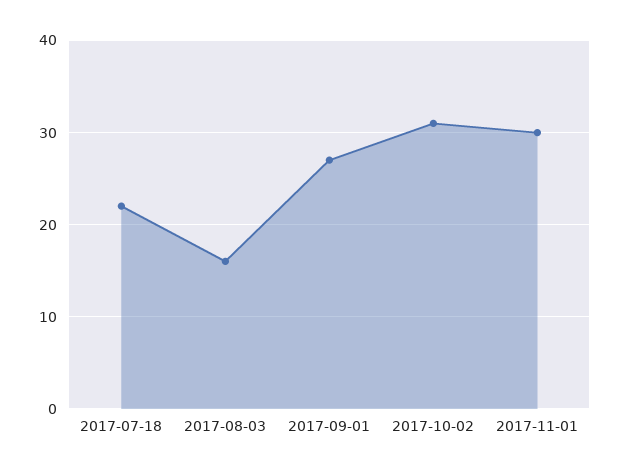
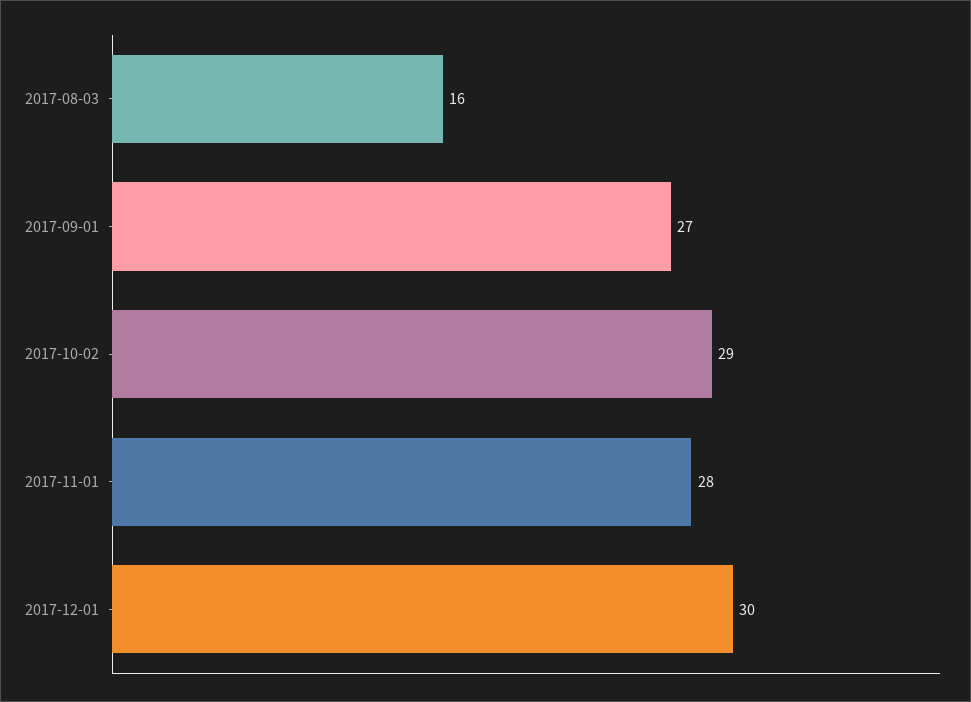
2017-07-18: 22 -> none
2017-10-02: 31 -> 29
2017-11-01: 30 -> 28
2017-12-01: none -> 30

